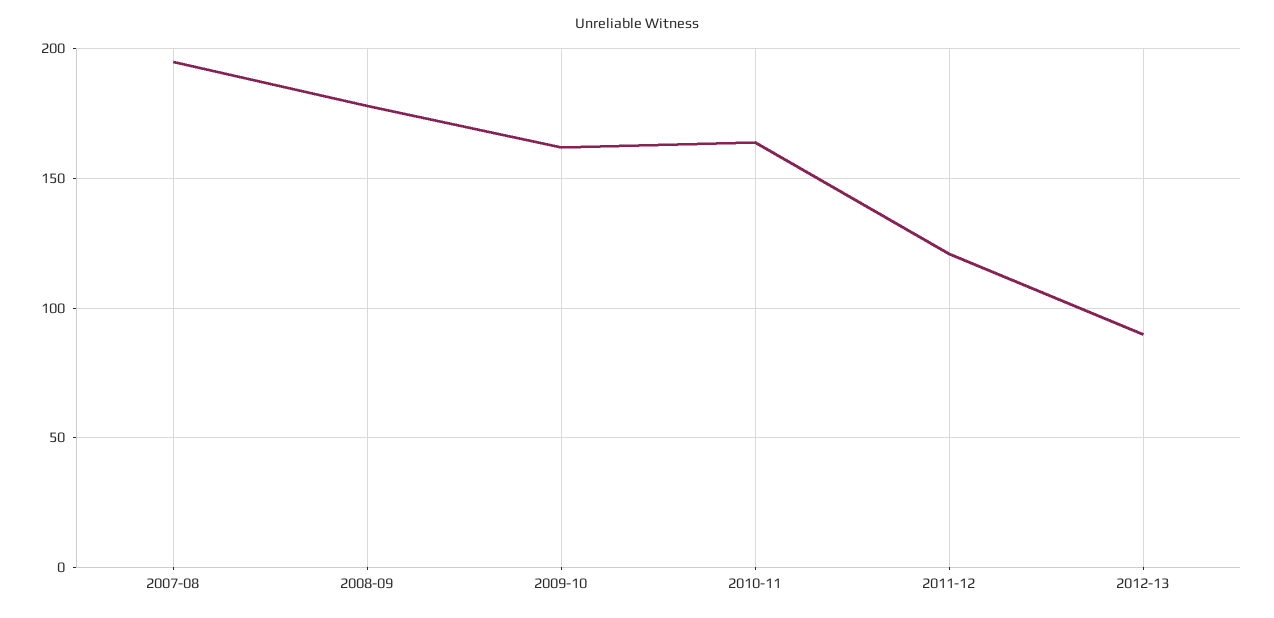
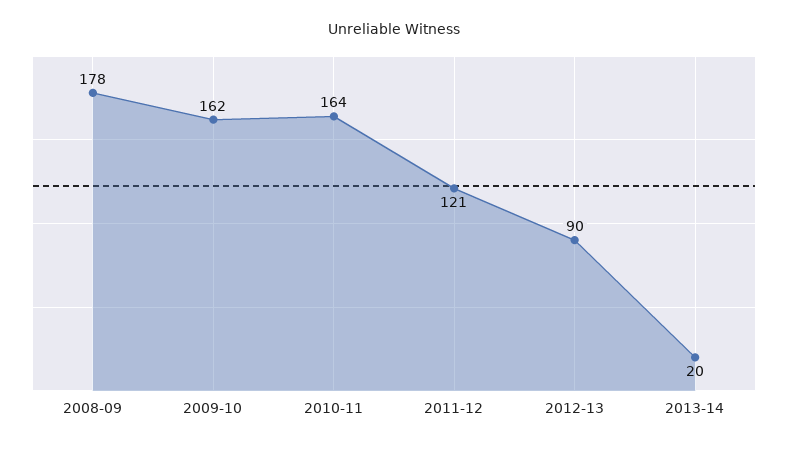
2007-08: 195 -> none
2013-14: none -> 20

